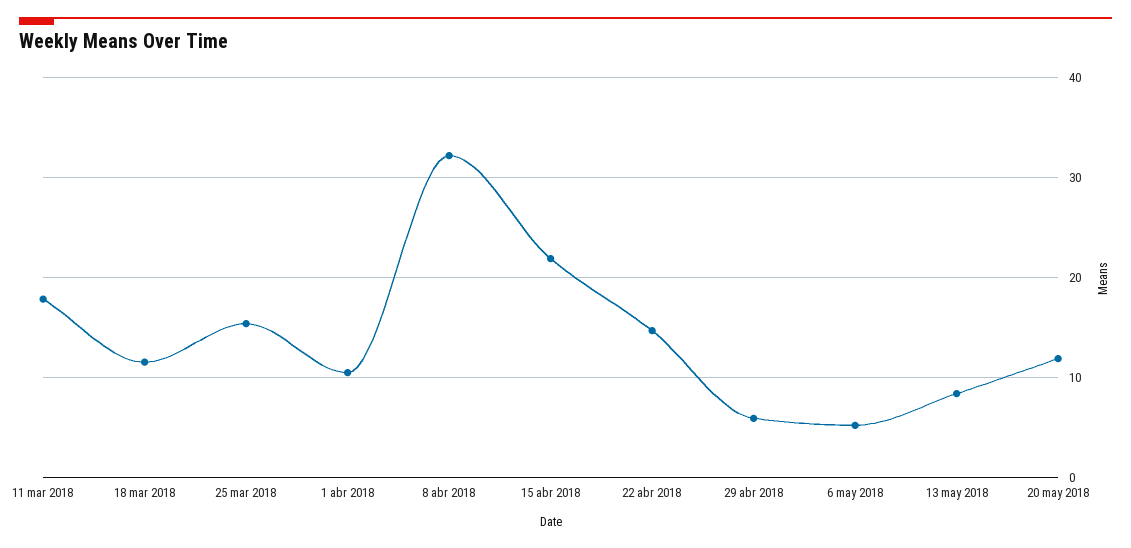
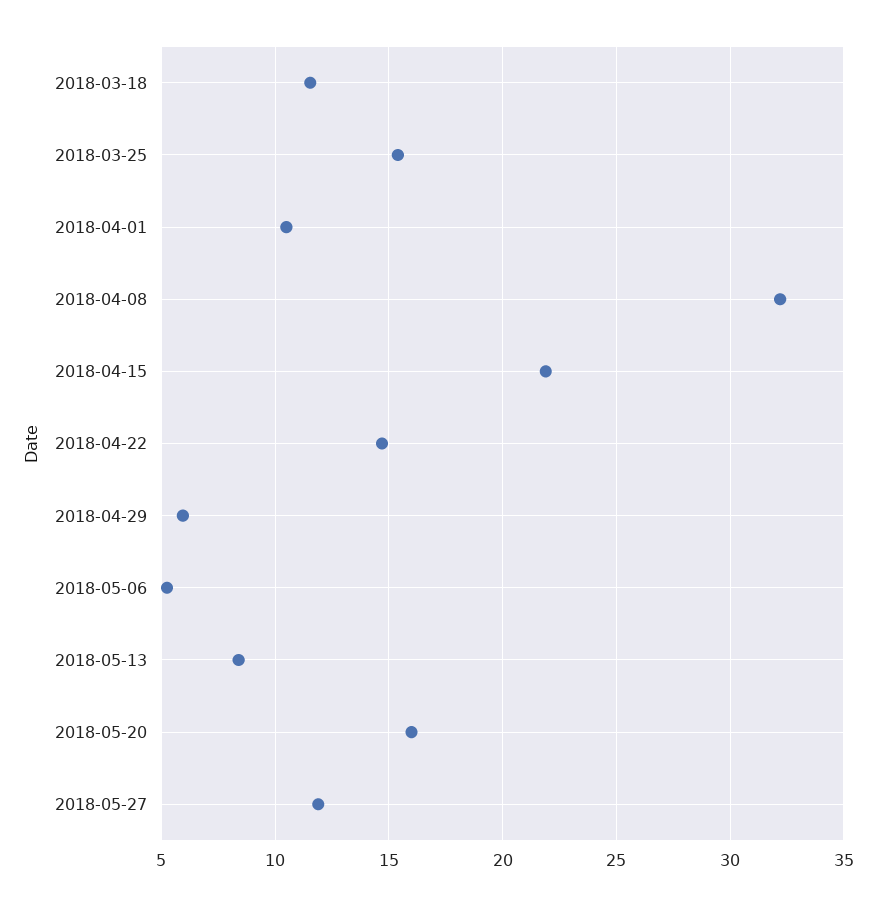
11 mar 2018: 18 -> none
20 may 2018: 12 -> 16
2018-05-27: none -> 12

